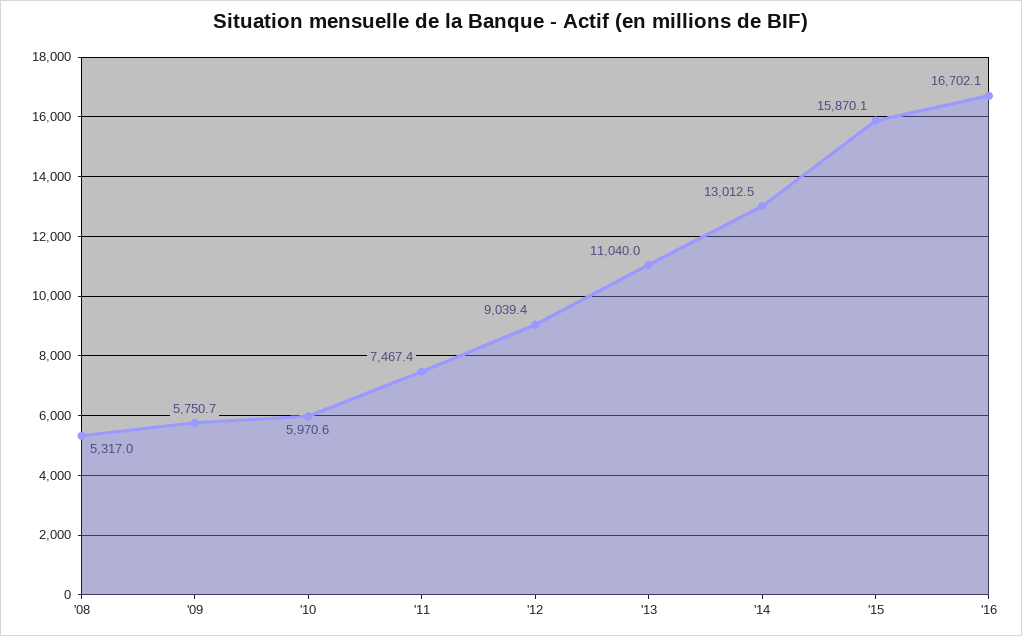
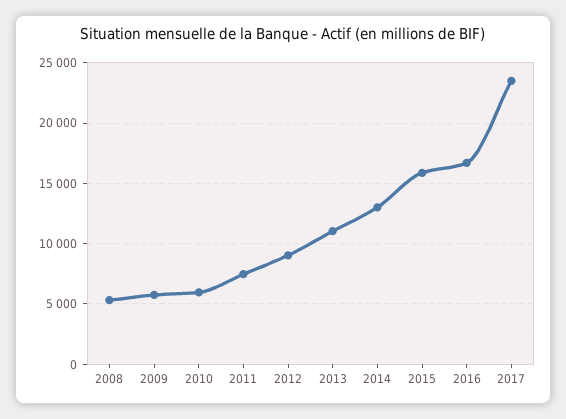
2017: none -> 23500

